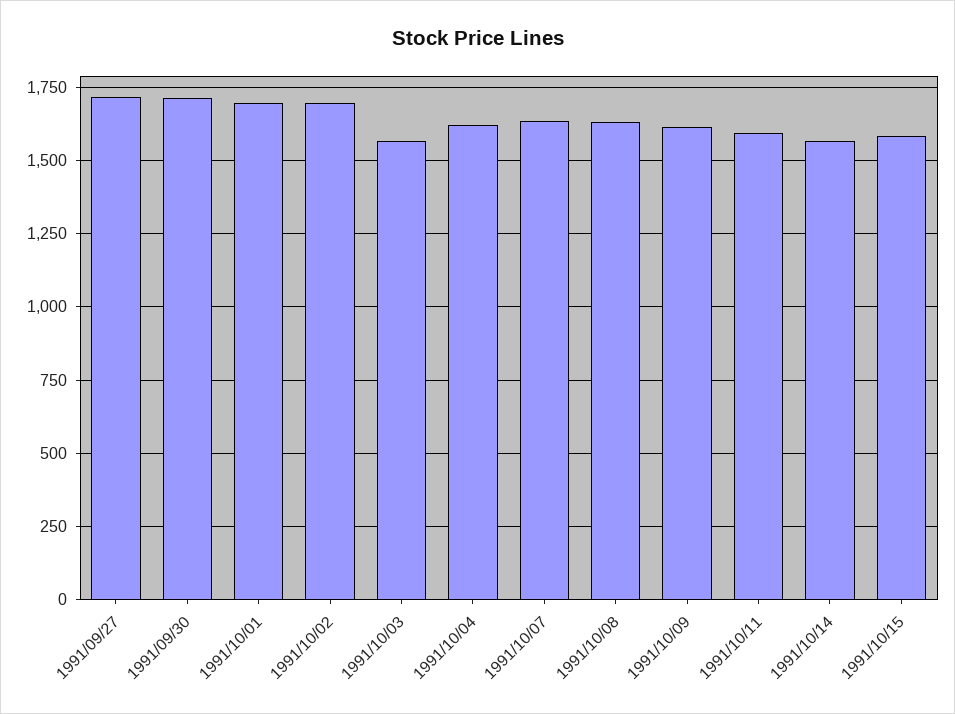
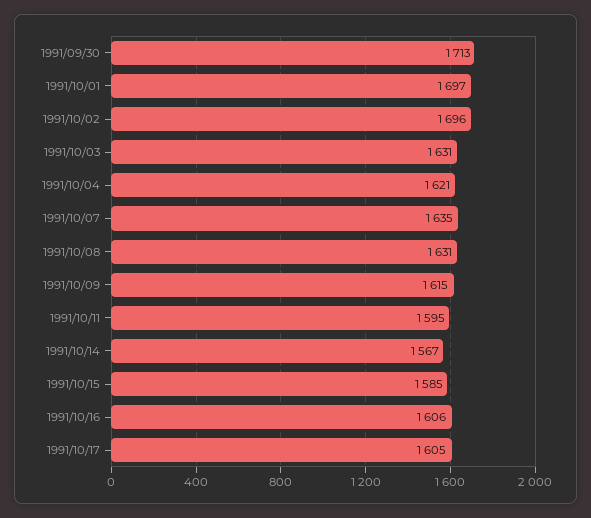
1991/09/27: 1725 -> none
1991/10/03: 1575 -> 1631
1991/10/16: none -> 1606
1991/10/17: none -> 1605

